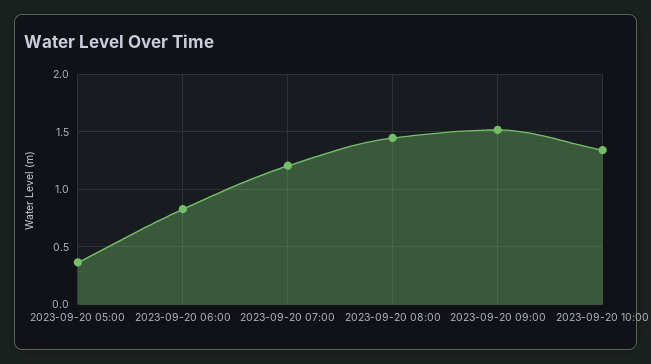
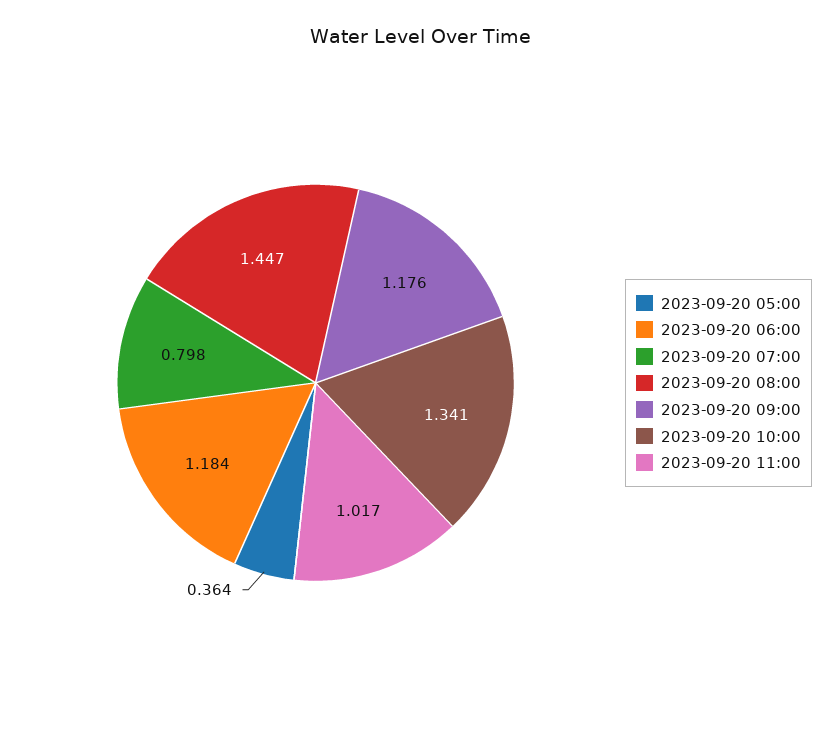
2023-09-20 06:00: 0.8 -> 1.184
2023-09-20 07:00: 1.2 -> 0.798
2023-09-20 09:00: 1.5 -> 1.176
2023-09-20 11:00: none -> 1.017

